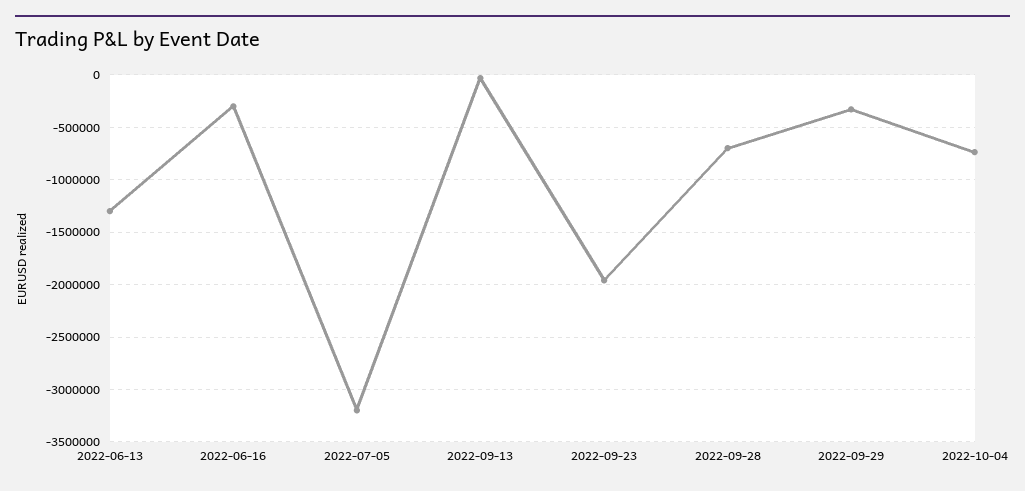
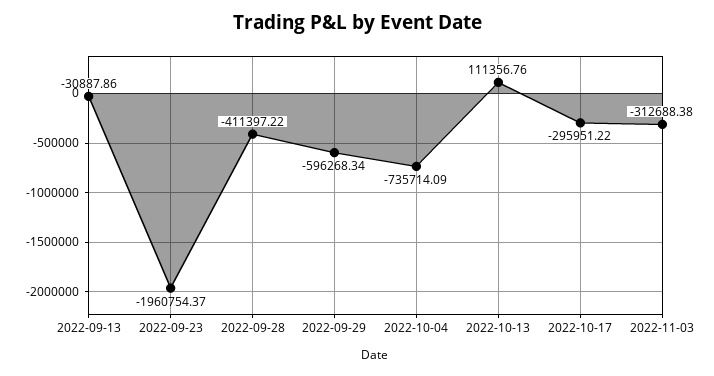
2022-06-13: -1300000 -> none
2022-06-16: -300000 -> none
2022-07-05: -3200000 -> none
2022-09-28: -700000 -> -411397.22
2022-09-29: -300000 -> -596268.34
2022-10-13: none -> 111356.76
2022-10-17: none -> -295951.22
2022-11-03: none -> -312688.38

